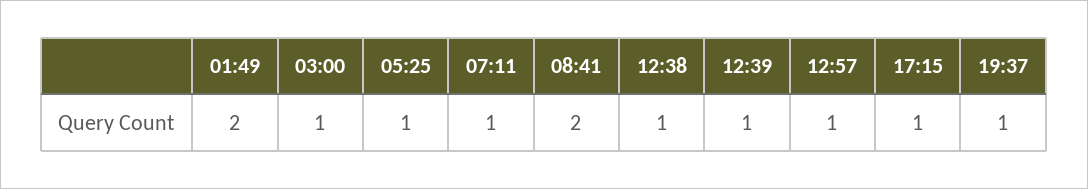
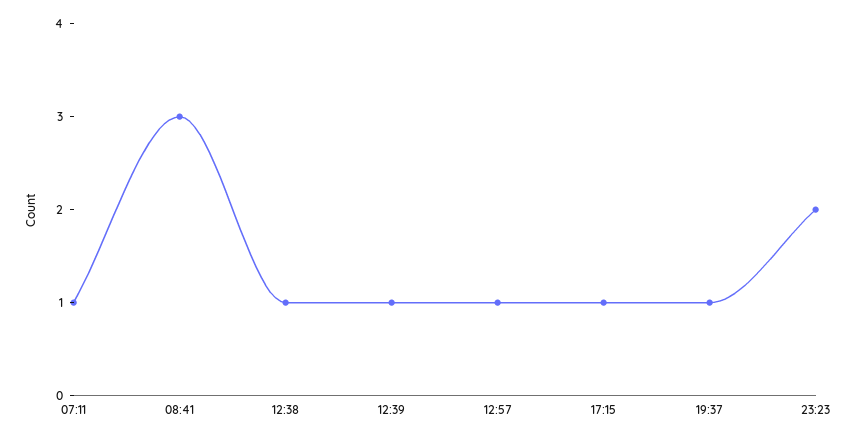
01:49: 2 -> none
03:00: 1 -> none
05:25: 1 -> none
08:41: 2 -> 3
23:23: none -> 2

